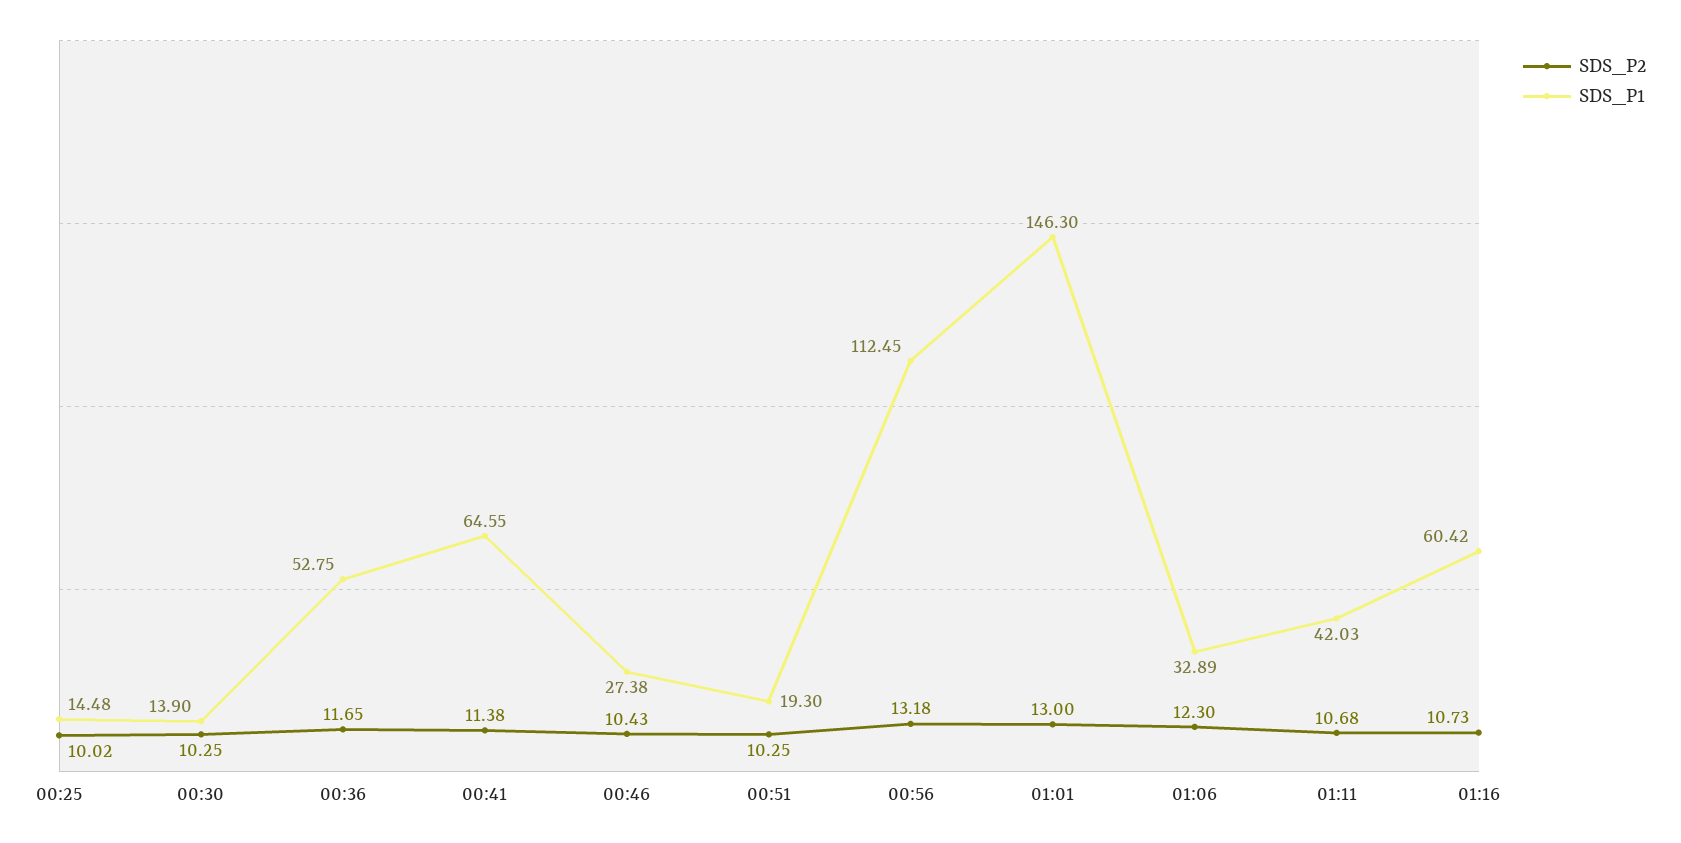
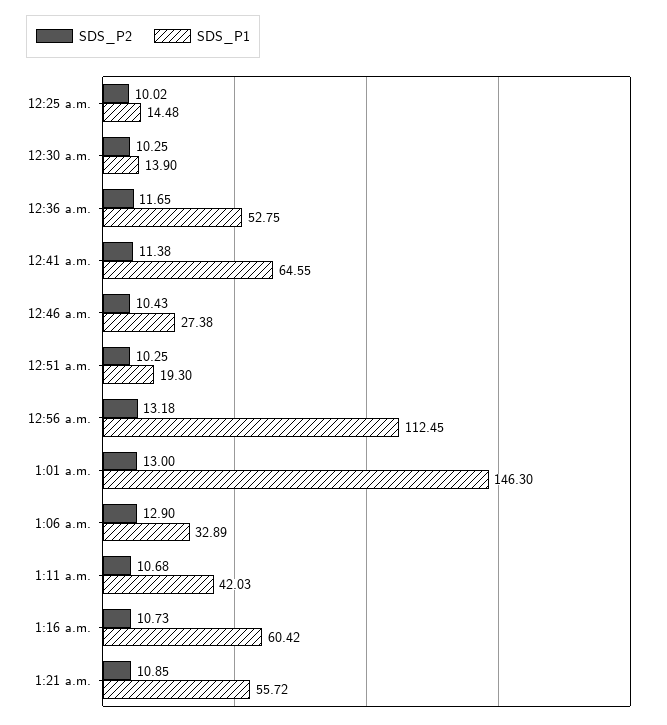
SDS_P2, 01:06: 12.3 -> 12.9
SDS_P2, 1:21 a.m.: none -> 10.85
SDS_P1, 1:21 a.m.: none -> 55.72

